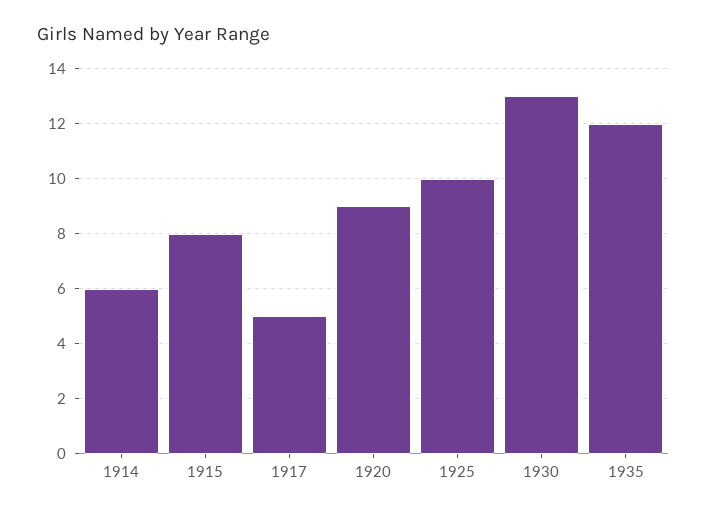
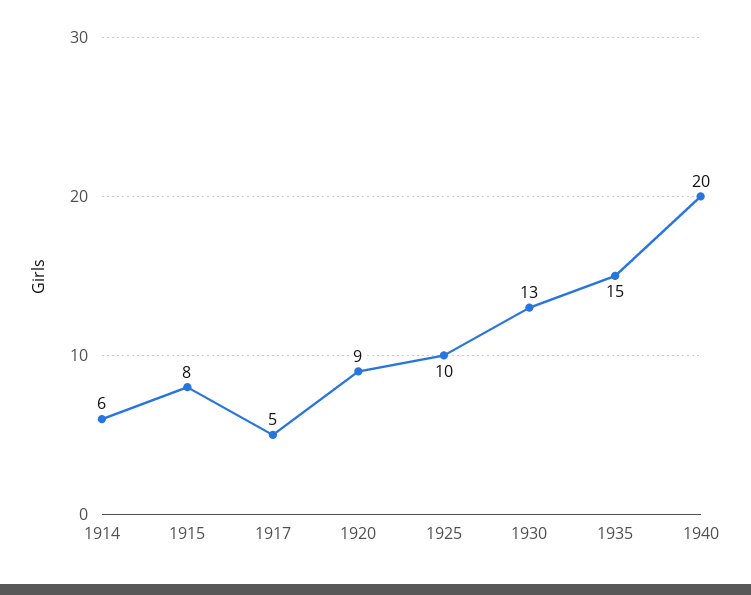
1935: 12 -> 15
1940: none -> 20

